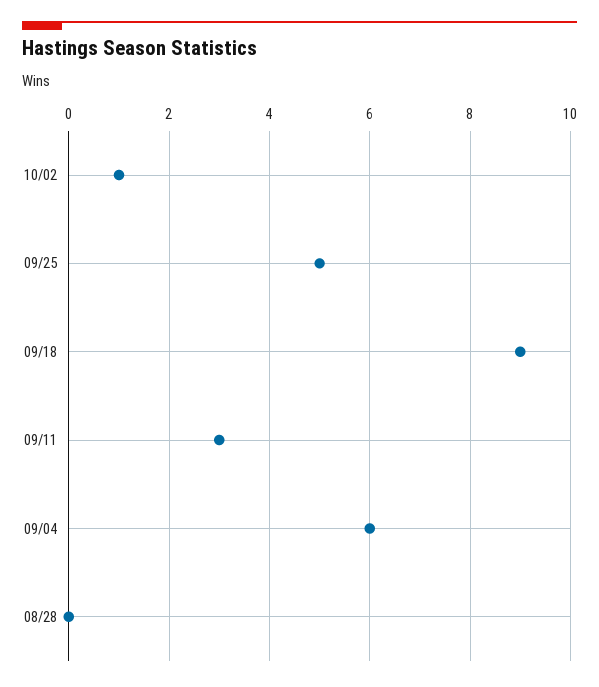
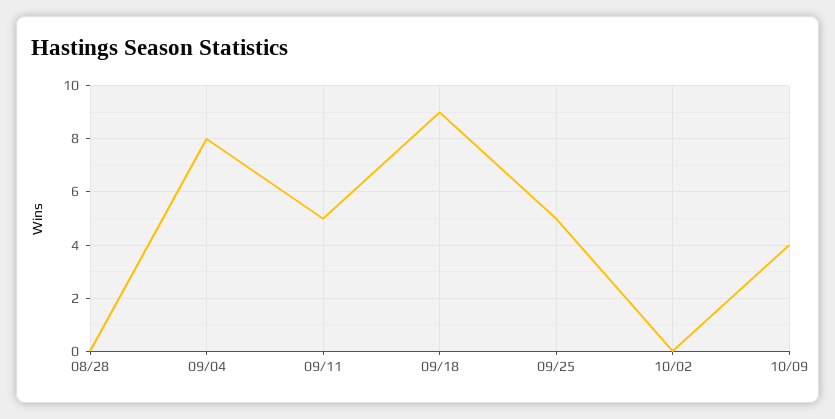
10/02: 1 -> 0
09/11: 3 -> 5
09/04: 6 -> 8
10/09: none -> 4

